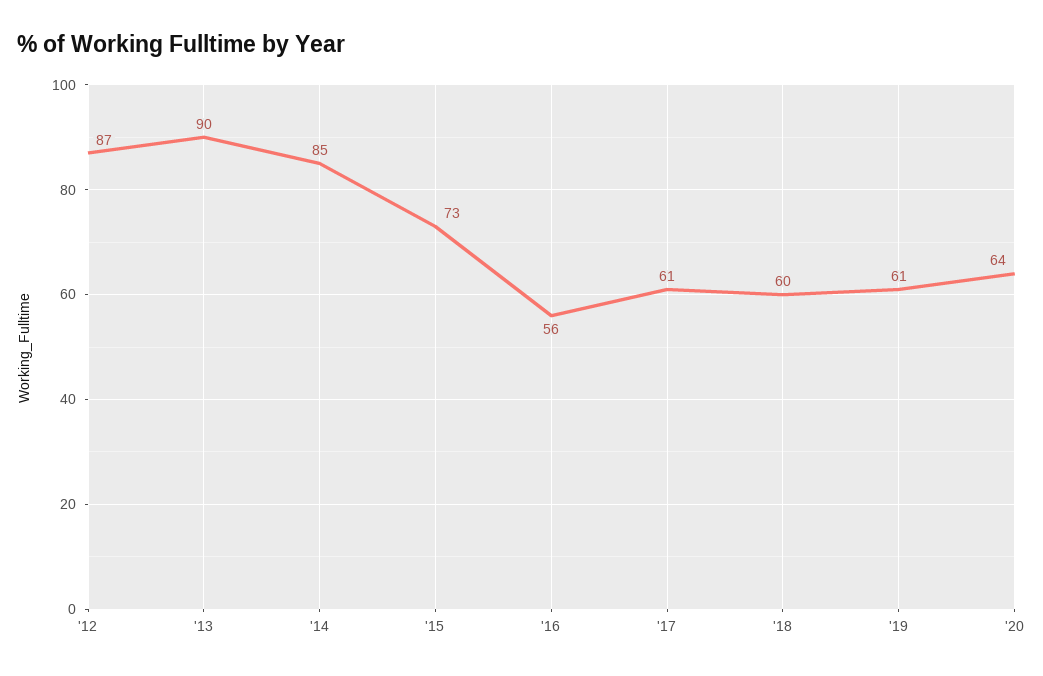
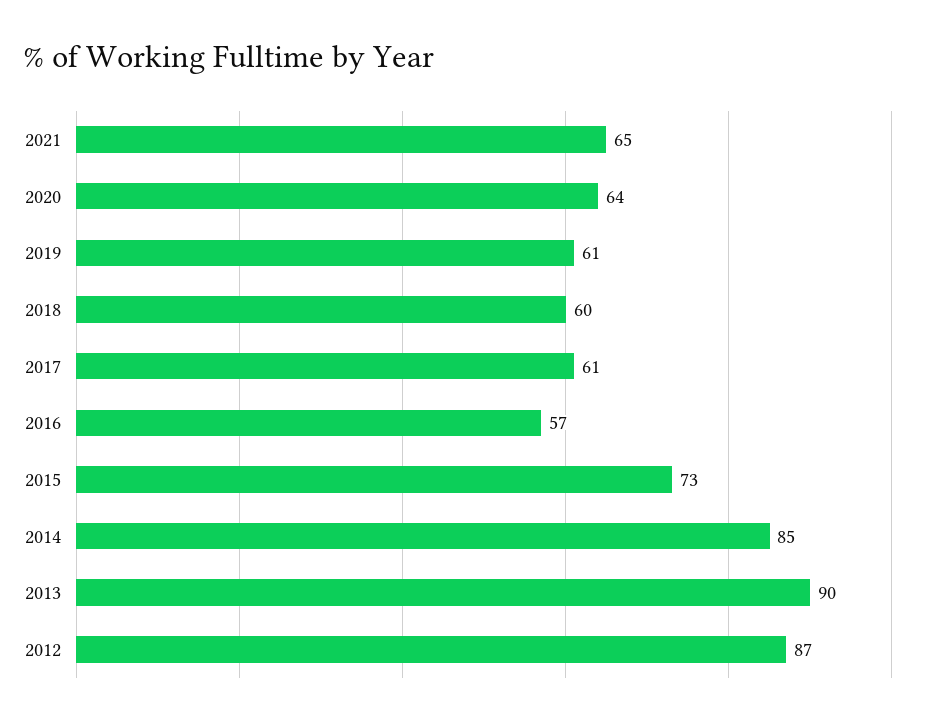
'16: 56 -> 57
2021: none -> 65

